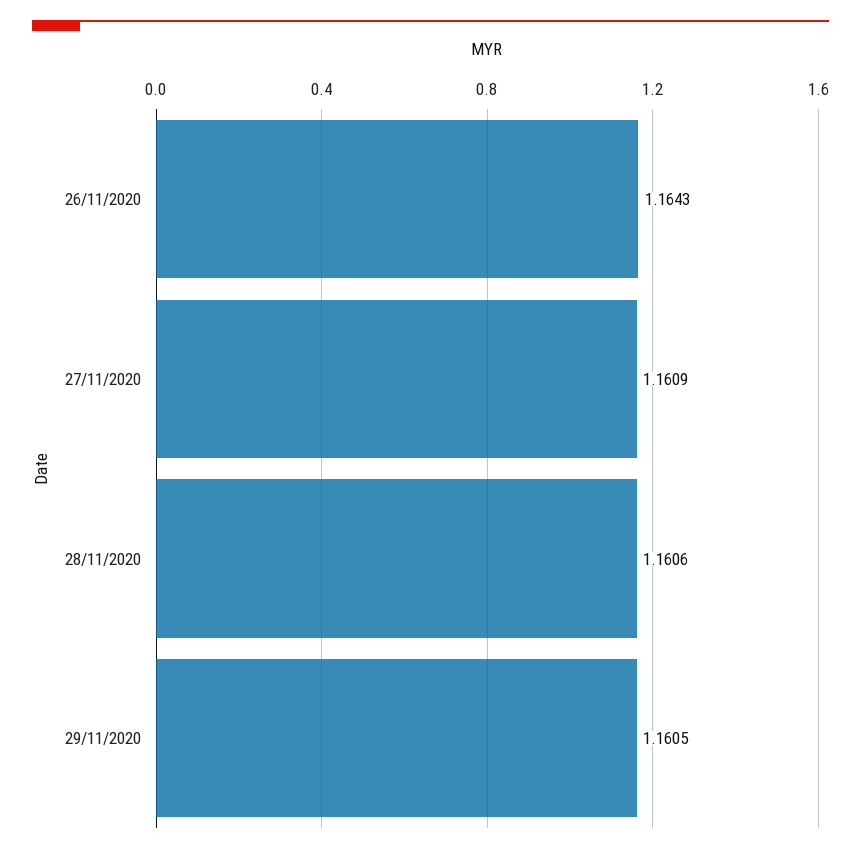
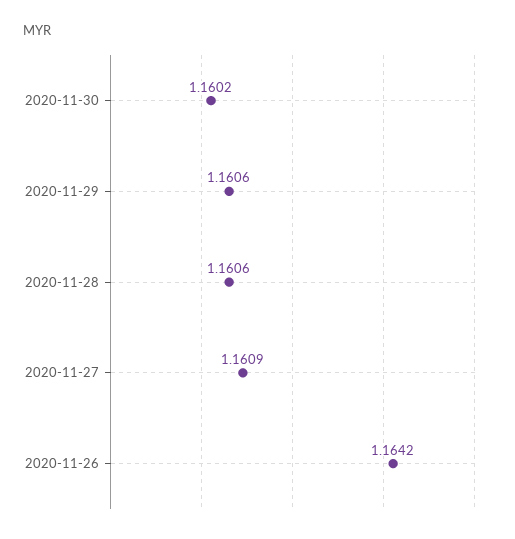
26/11/2020: 1.1643 -> 1.1642
29/11/2020: 1.1605 -> 1.1606
2020-11-30: none -> 1.1602

